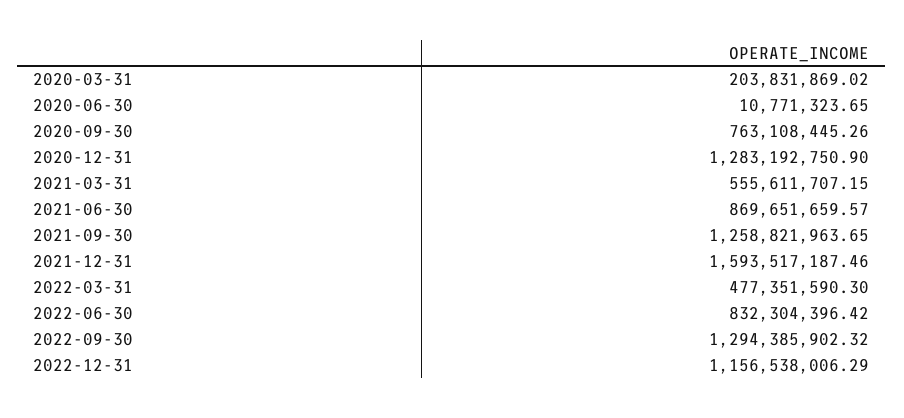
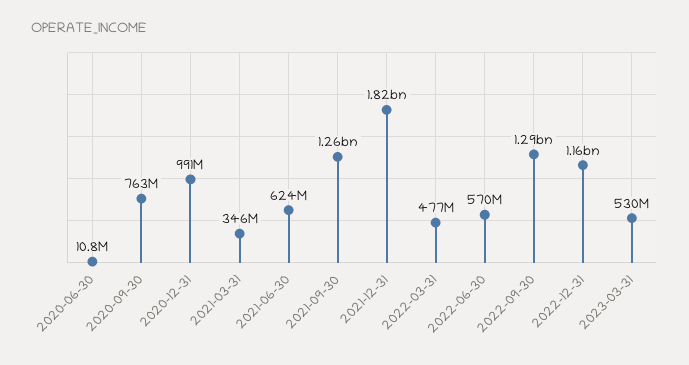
2020-03-31: 203831869.02 -> none
2020-12-31: 1283192750.9 -> 991000000
2021-03-31: 555611707.15 -> 346000000
2021-06-30: 869651659.57 -> 624000000
2021-12-31: 1593517187.46 -> 1820000000
2022-06-30: 832304396.42 -> 570000000
2023-03-31: none -> 530000000

